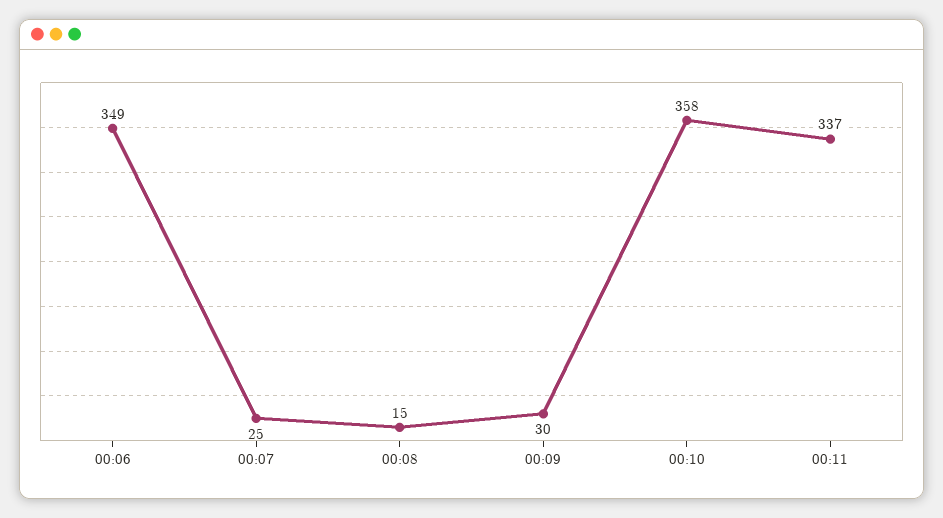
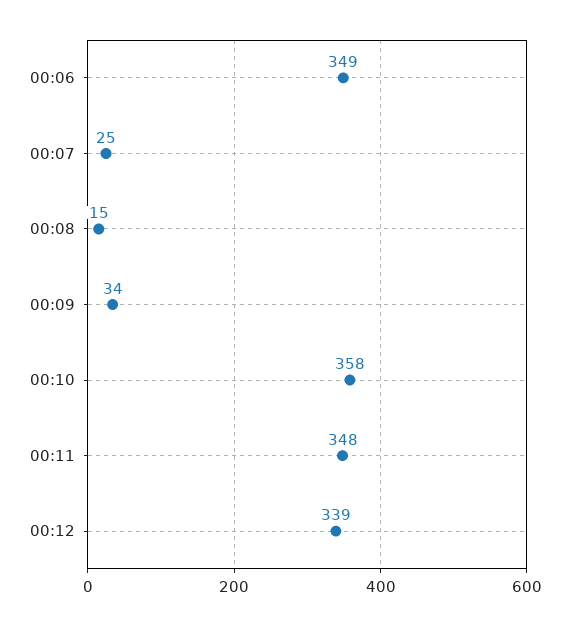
00:09: 30 -> 34
00:11: 337 -> 348
00:12: none -> 339

